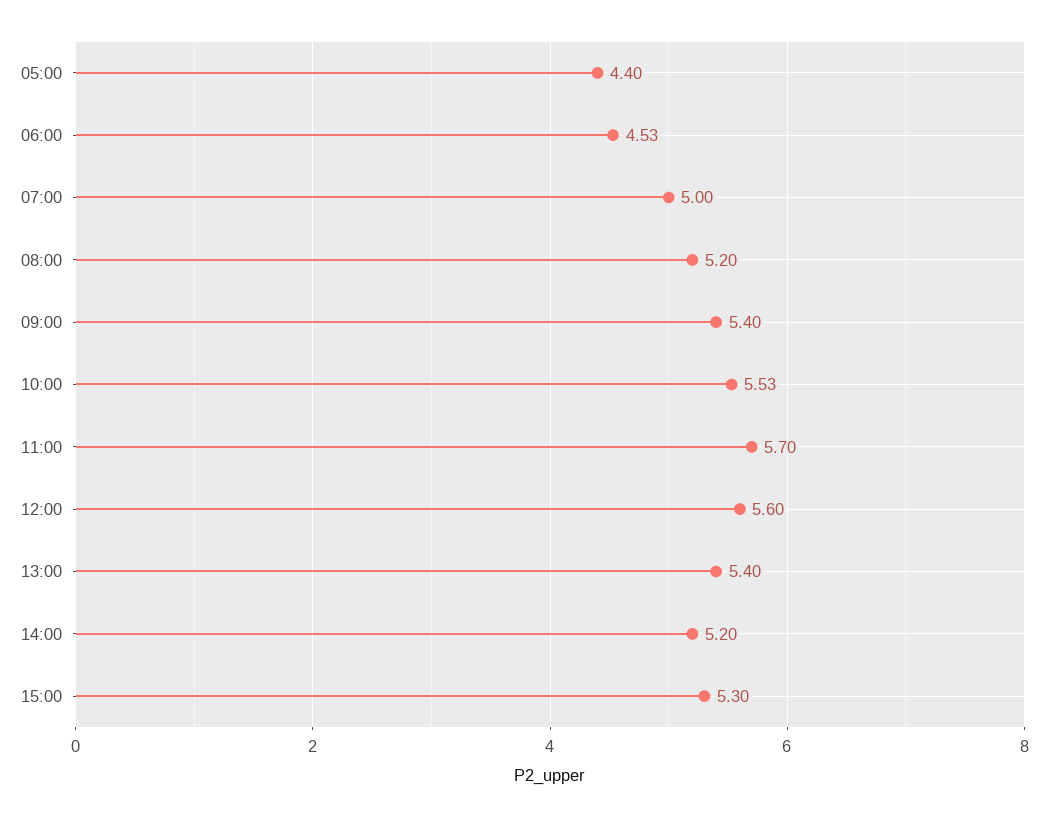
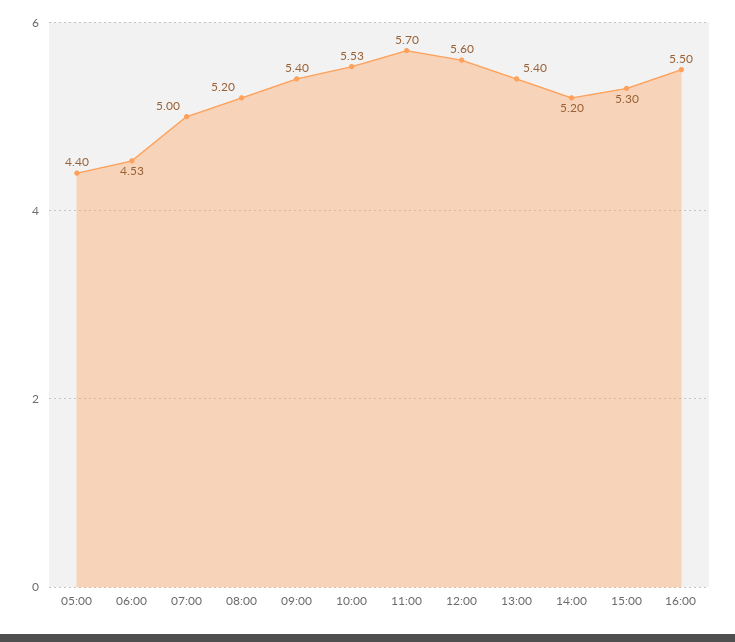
16:00: none -> 5.5

